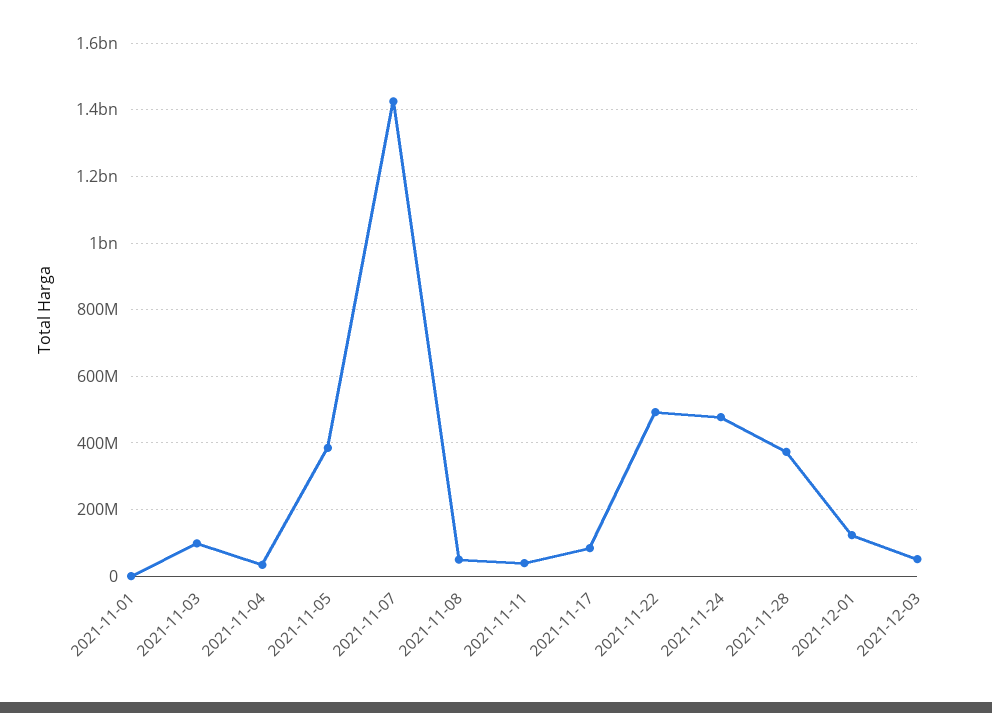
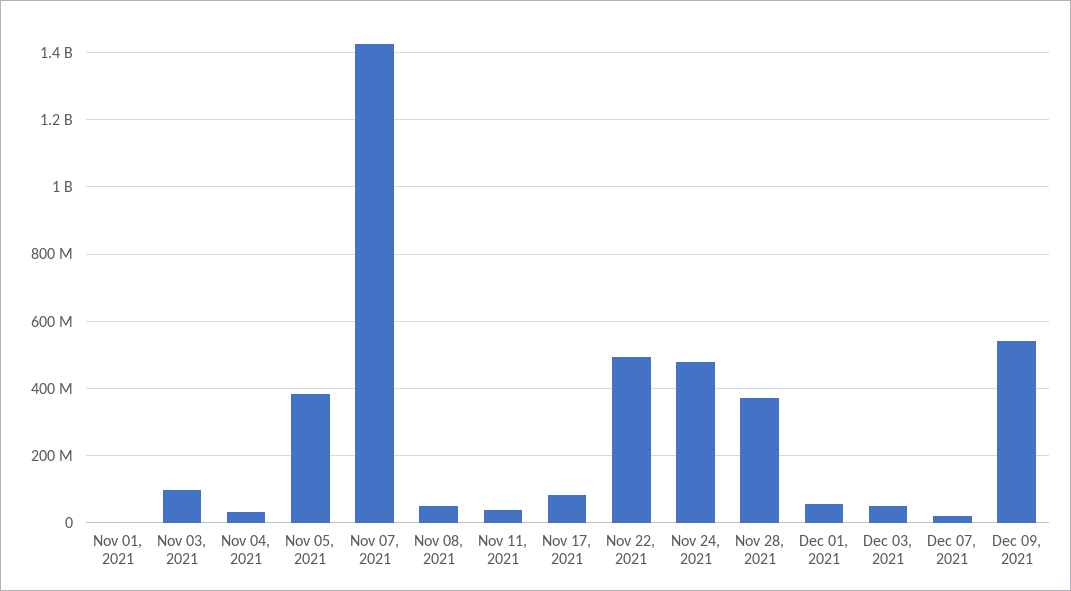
2021-12-01: 120000000 -> 60000000
Dec 07, 2021: none -> 20000000
Dec 09, 2021: none -> 540000000

